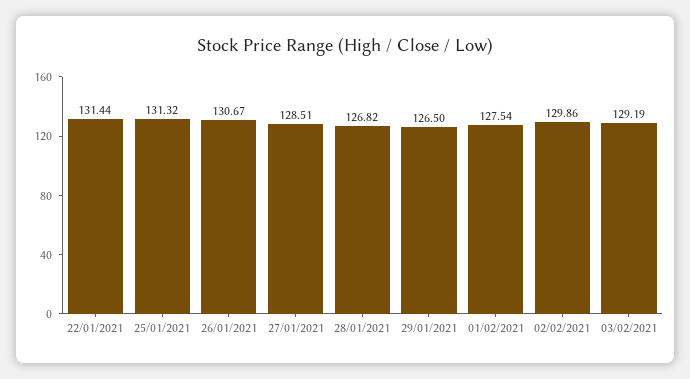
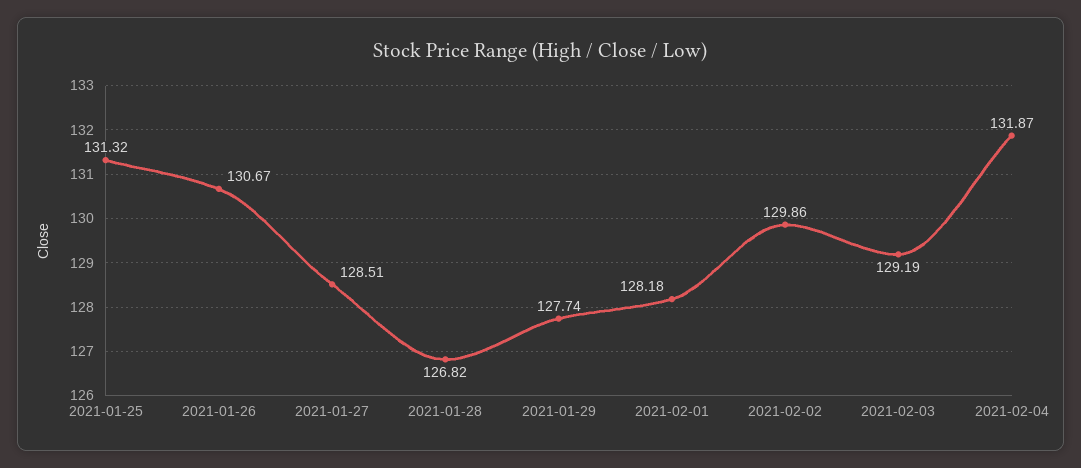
22/01/2021: 131.44 -> none
29/01/2021: 126.5 -> 127.74
01/02/2021: 127.54 -> 128.18
2021-02-04: none -> 131.87

